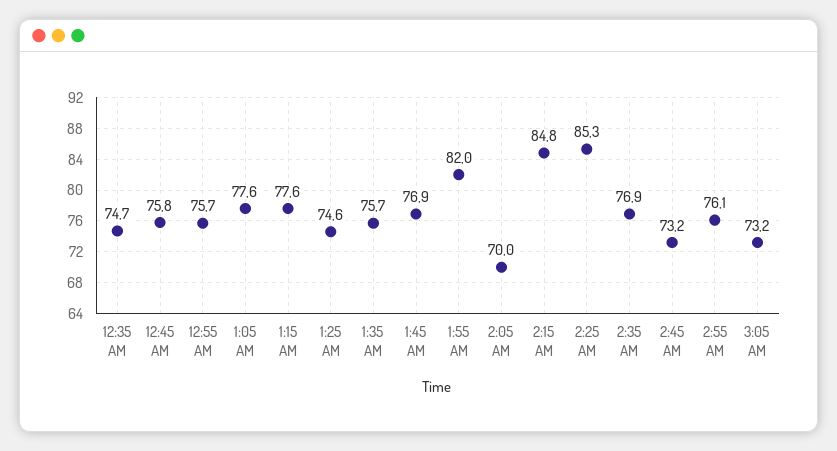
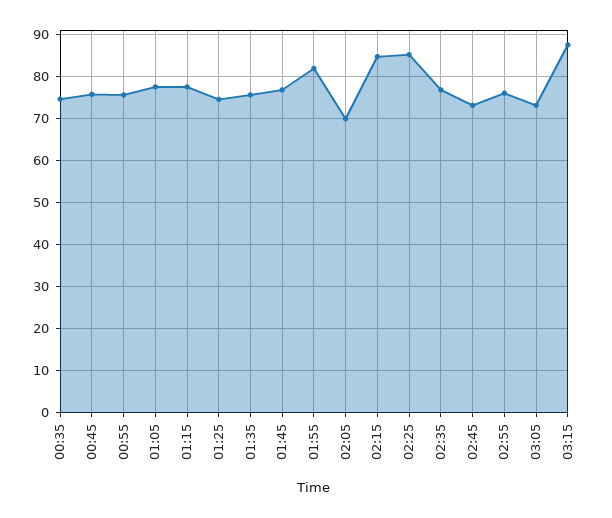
03:15: none -> 88

